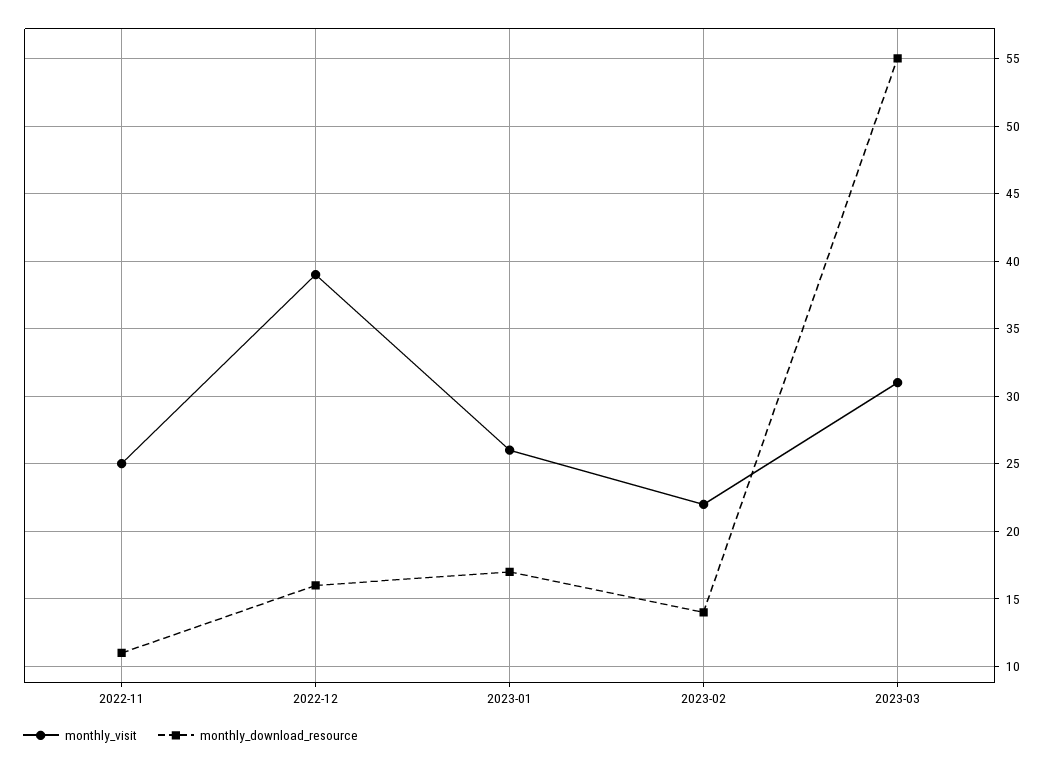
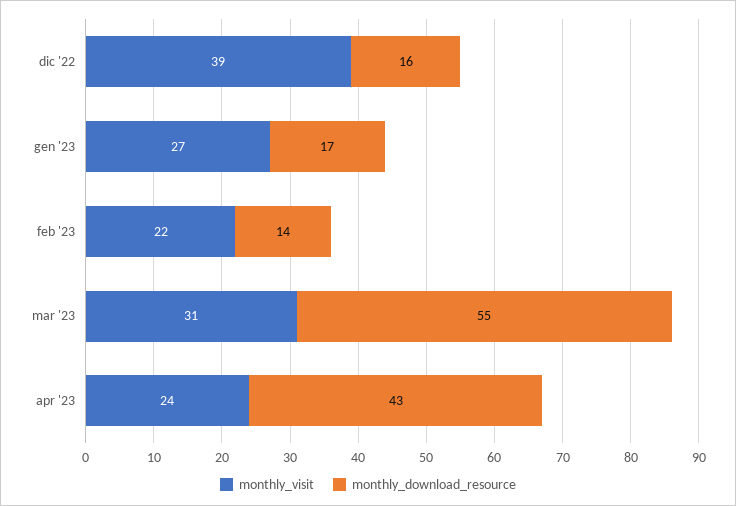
monthly_visit, 2022-11: 25 -> none
monthly_download_resource, 2022-11: 11 -> none
monthly_visit, 2023-01: 26 -> 27
monthly_visit, apr '23: none -> 24
monthly_download_resource, apr '23: none -> 43

